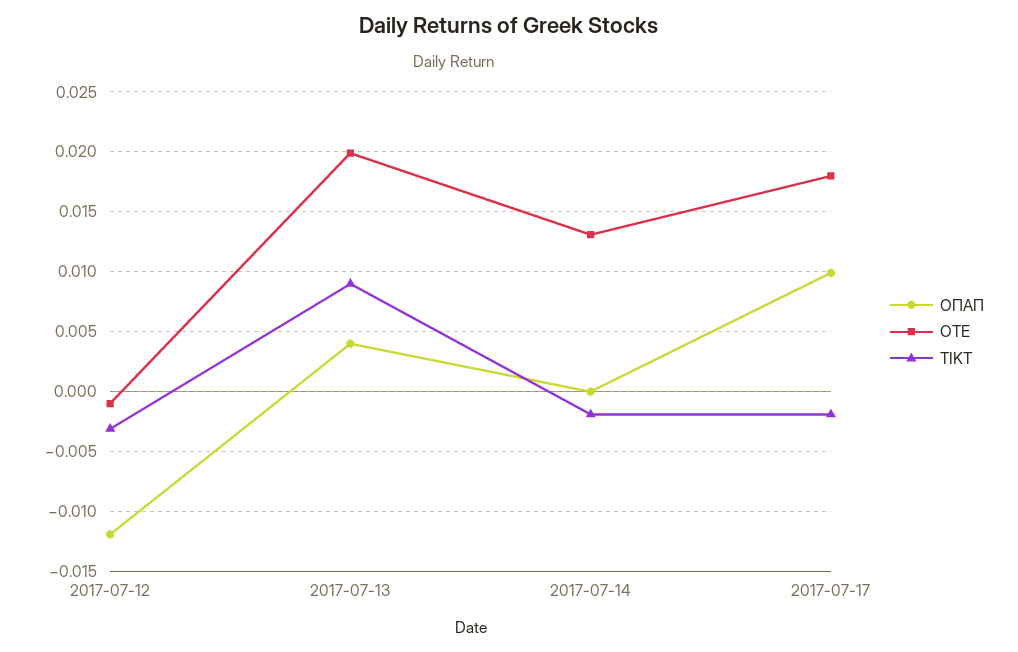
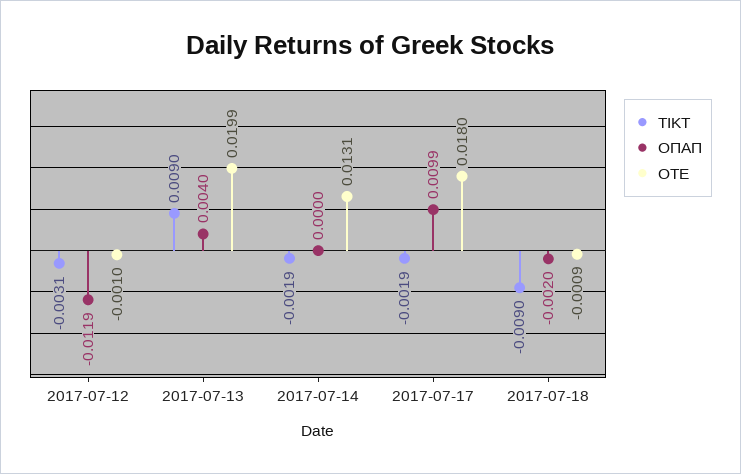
ΤΙΚΤ, 2017-07-18: none -> -0.009
ΟΠΑΠ, 2017-07-18: none -> -0.002
ΟΤΕ, 2017-07-18: none -> -0.0009

